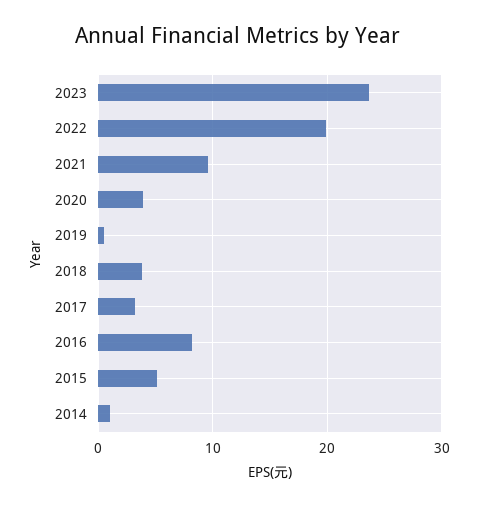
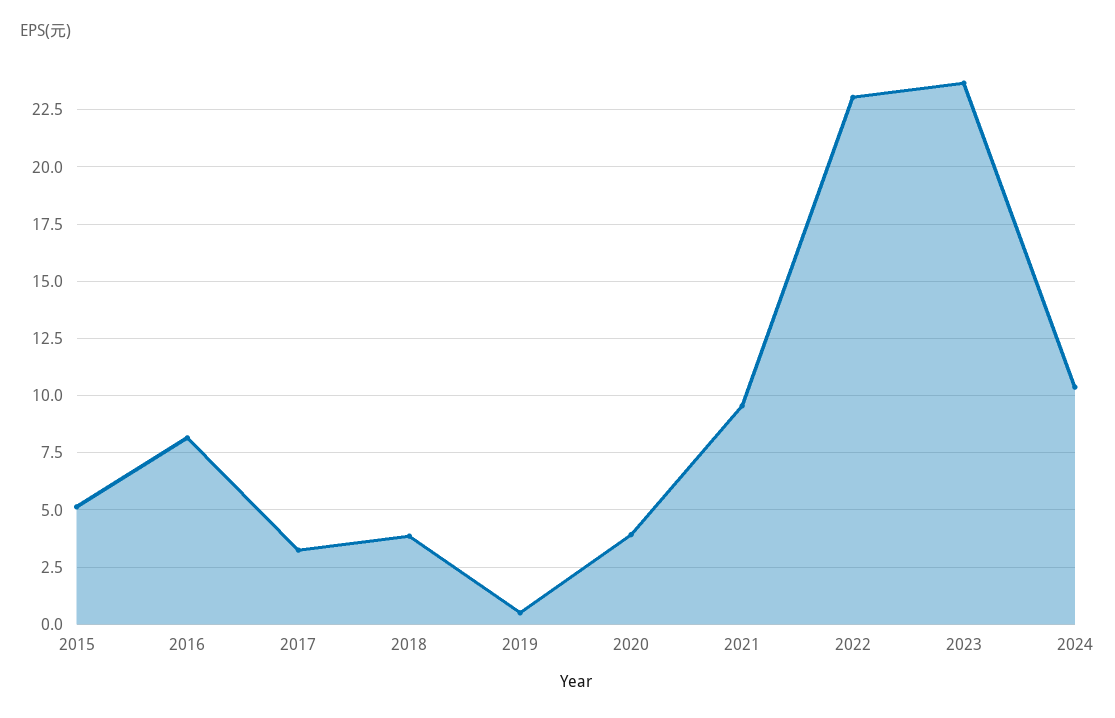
2022: 20 -> 23
2014: 1 -> none
2024: none -> 10.5

